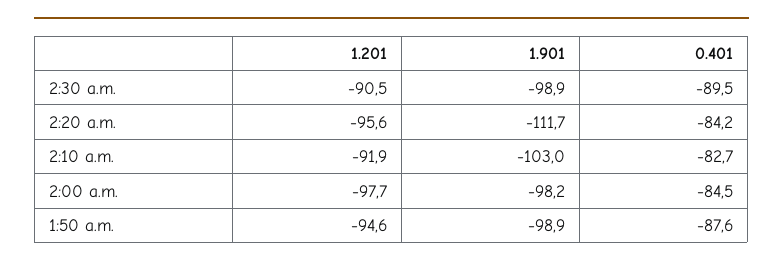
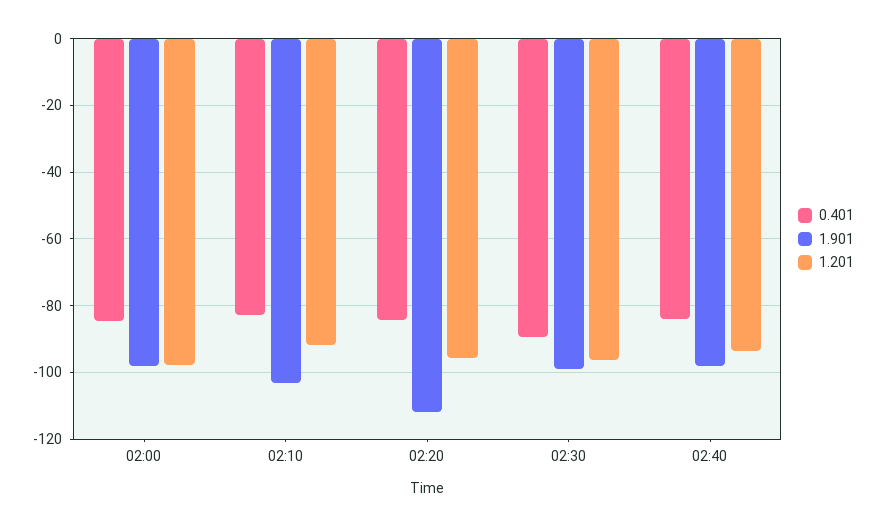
1.201, 2:30 a.m.: -90.5 -> -96
1.201, 1:50 a.m.: -94.6 -> none
1.901, 1:50 a.m.: -98.9 -> none
0.401, 1:50 a.m.: -87.6 -> none
0.401, 02:40: none -> -84
1.901, 02:40: none -> -98
1.201, 02:40: none -> -94

